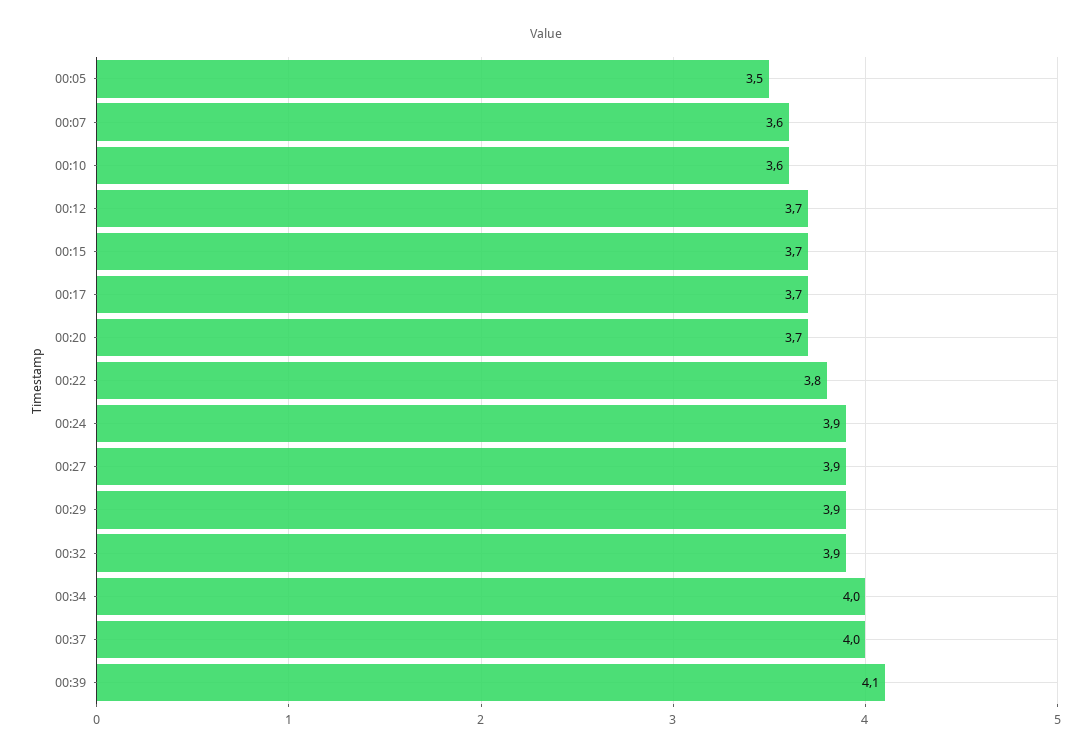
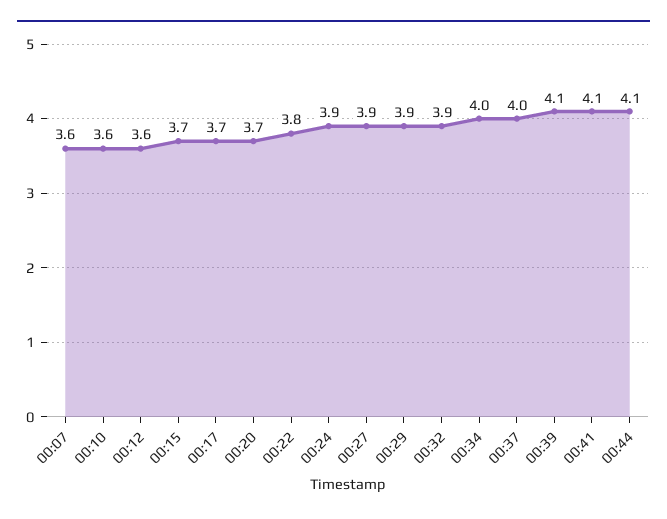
00:05: 3.5 -> none
00:12: 3.7 -> 3.6
00:41: none -> 4.1
00:44: none -> 4.1

